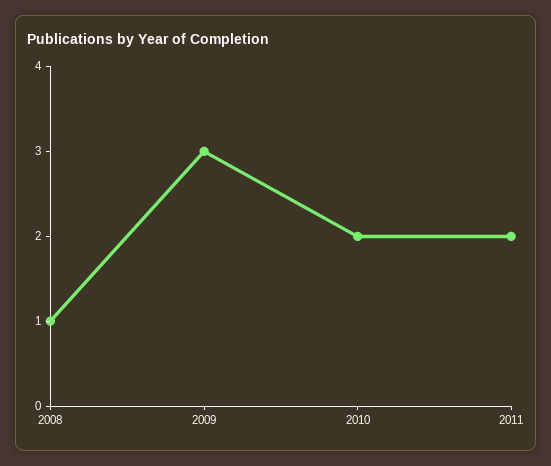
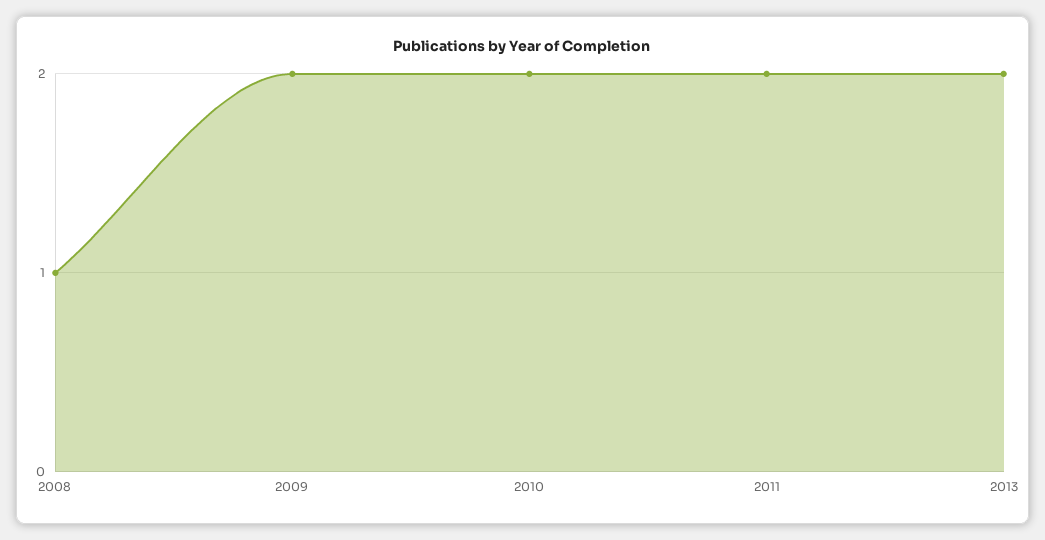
2009: 3 -> 2
2013: none -> 2

